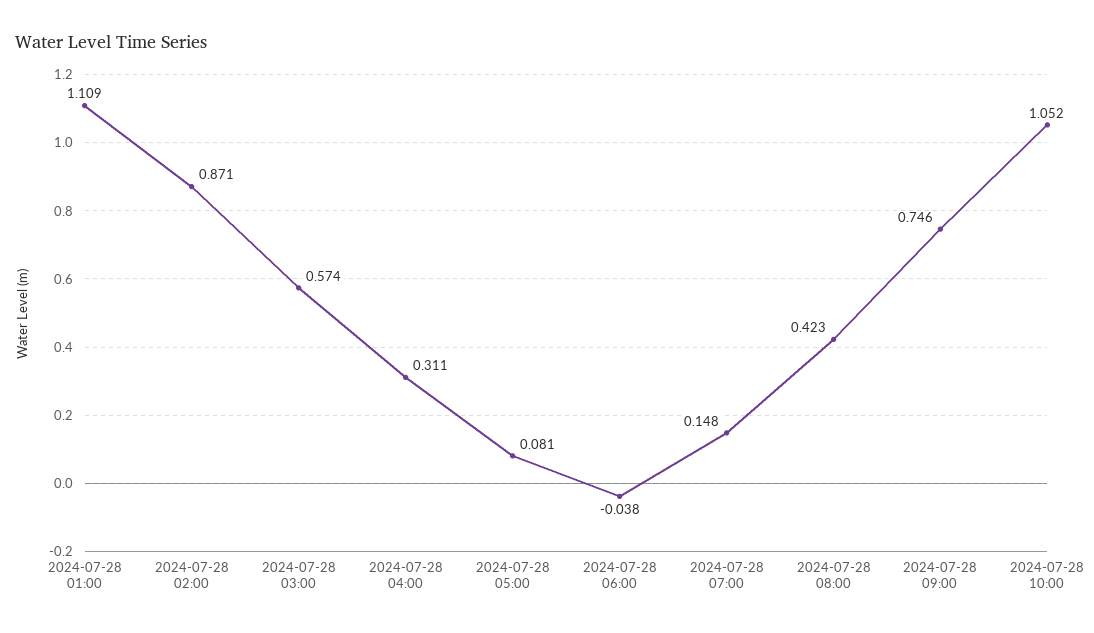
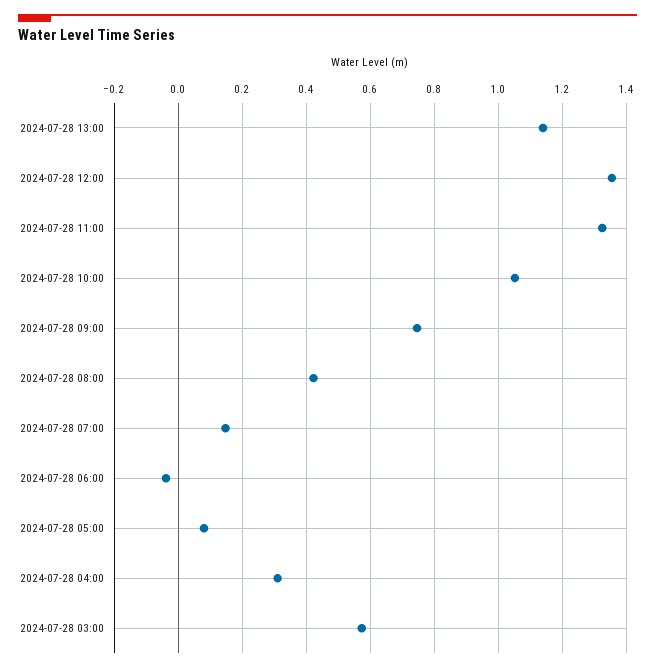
2024-07-28 01:00: 1.109 -> none
2024-07-28 02:00: 0.871 -> none
2024-07-28 13:00: none -> 1.14
2024-07-28 12:00: none -> 1.36
2024-07-28 11:00: none -> 1.32

